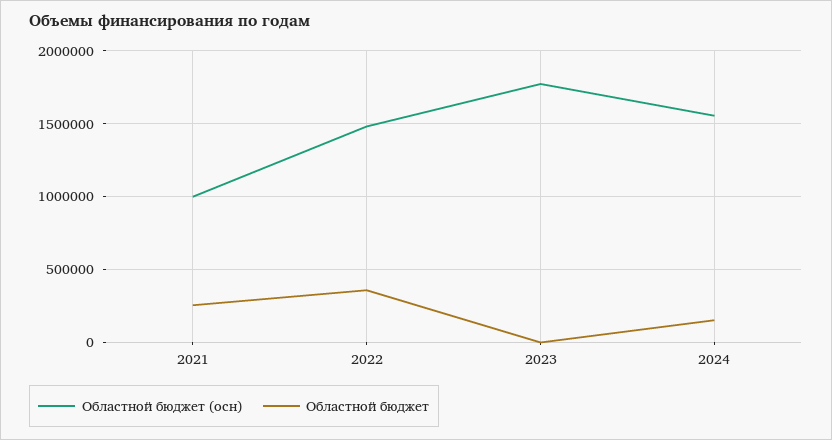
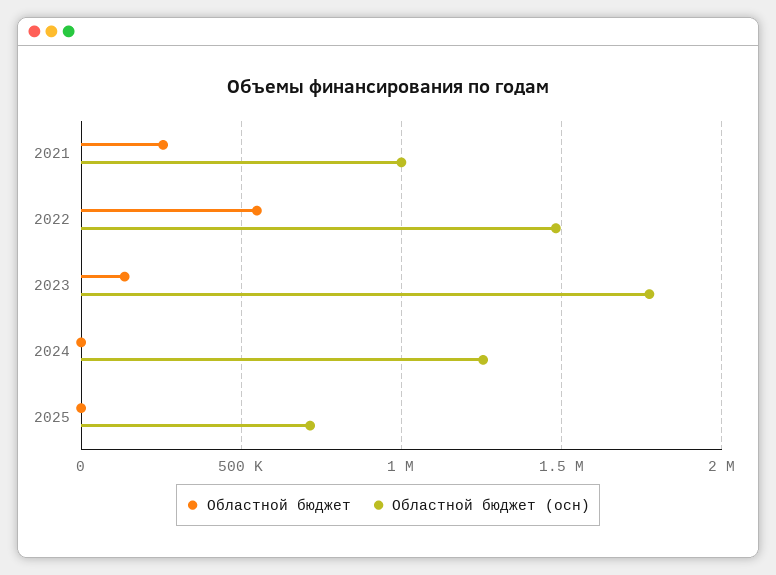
Областной бюджет, 2022: 350000 -> 550000
Областной бюджет, 2023: 0 -> 150000
Областной бюджет (осн), 2024: 1550000 -> 1250000
Областной бюджет, 2024: 150000 -> 0
Областной бюджет, 2025: none -> 0
Областной бюджет (осн), 2025: none -> 700000

